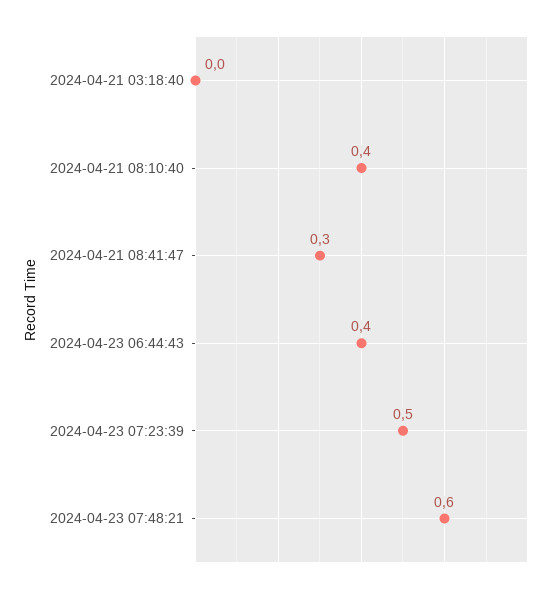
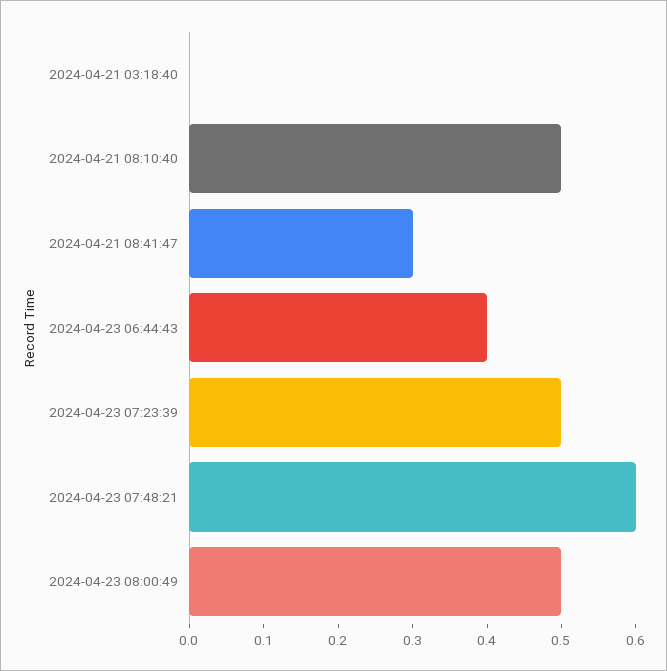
2024-04-21 08:10:40: 0.4 -> 0.5
2024-04-23 08:00:49: none -> 0.5

